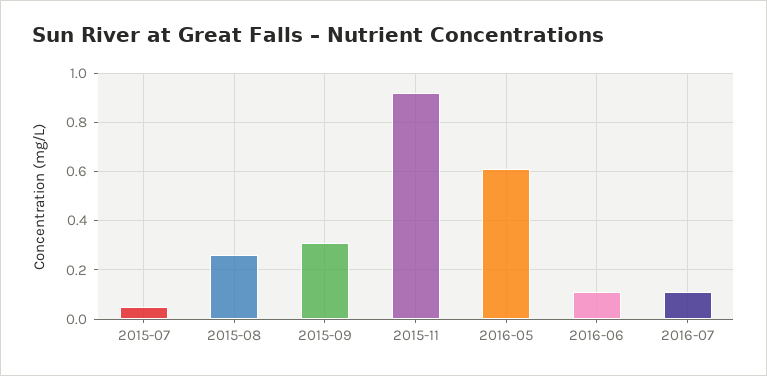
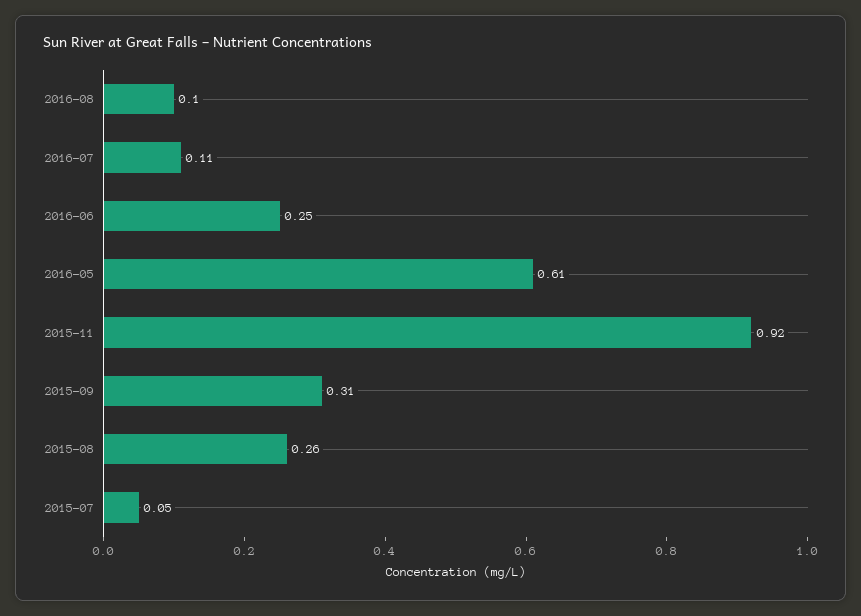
2016-06: 0.1 -> 0.25
2016-08: none -> 0.1

